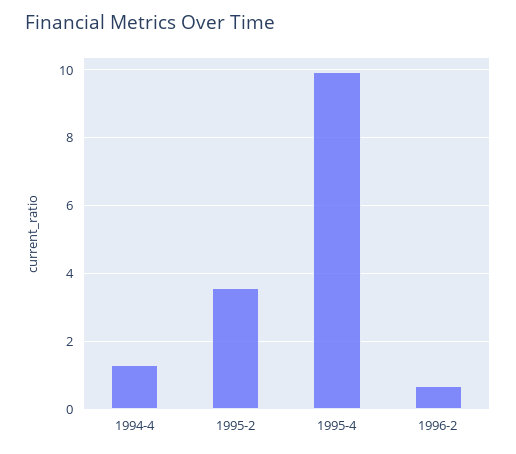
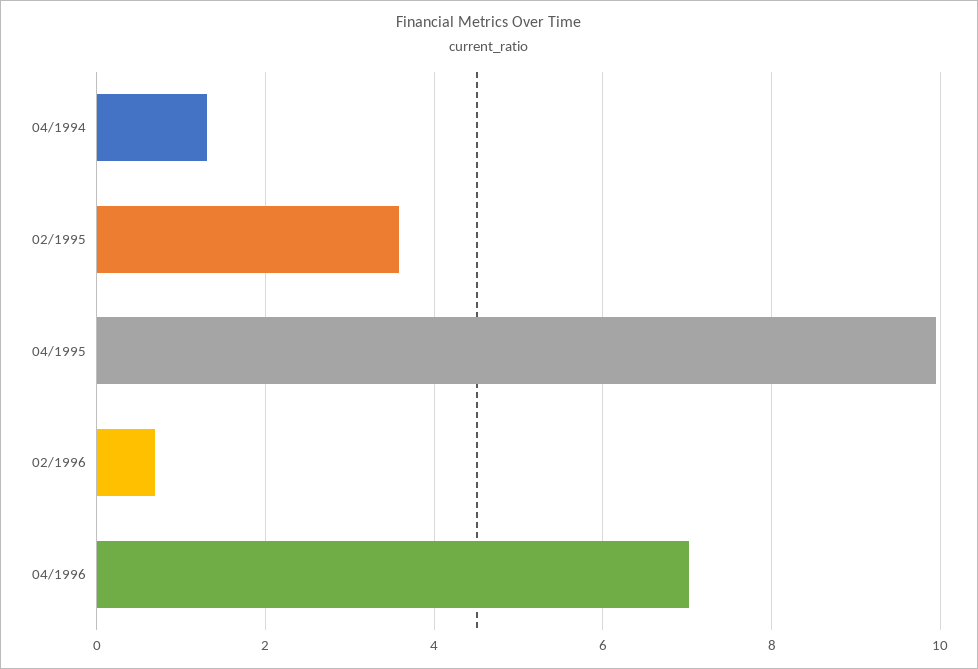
04/1996: none -> 7

